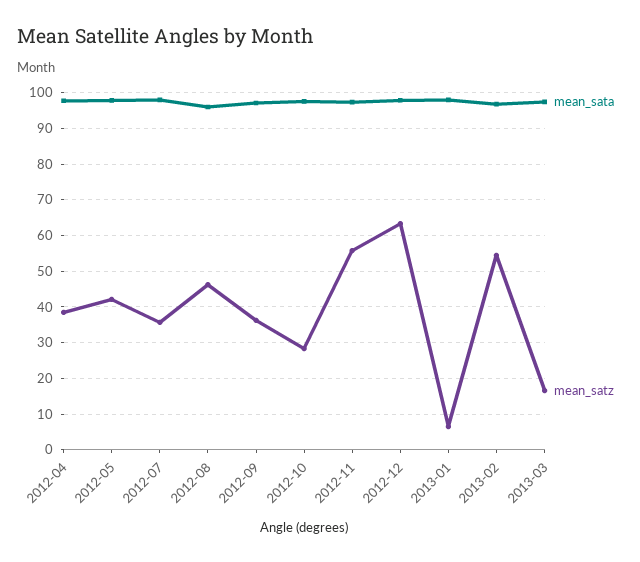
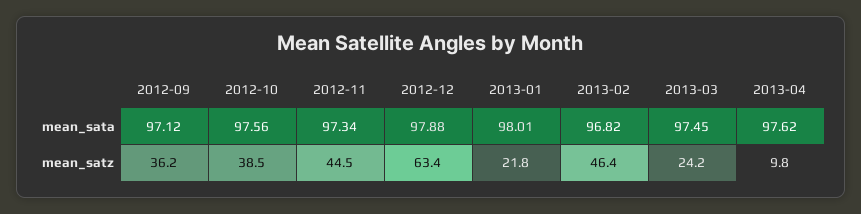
mean_sata, 2012-04: 98 -> none
mean_satz, 2012-04: 38 -> none
mean_sata, 2012-05: 98 -> none
mean_satz, 2012-05: 42 -> none
mean_sata, 2012-07: 98 -> none
mean_satz, 2012-07: 36 -> none
mean_sata, 2012-08: 96 -> none
mean_satz, 2012-08: 46 -> none
mean_satz, 2012-10: 28 -> 38.5
mean_satz, 2012-11: 56 -> 44.5
mean_satz, 2013-01: 6 -> 21.8
mean_satz, 2013-02: 54 -> 46.4
mean_satz, 2013-03: 16 -> 24.2
mean_sata, 2013-04: none -> 97.62
mean_satz, 2013-04: none -> 9.8

